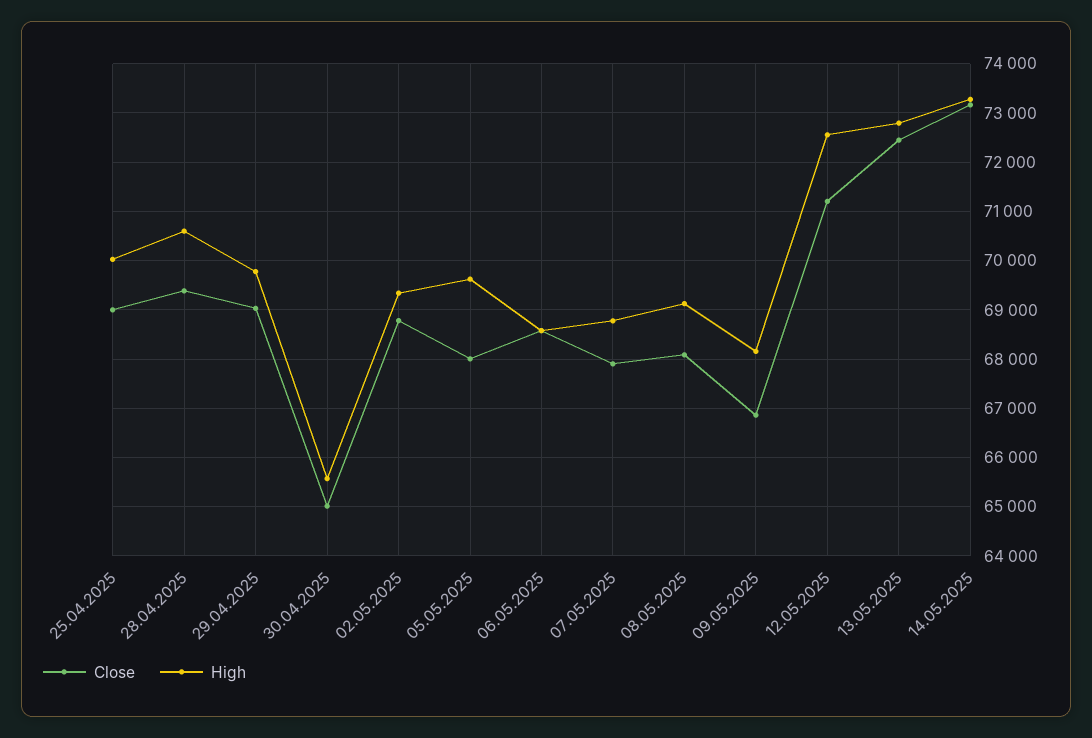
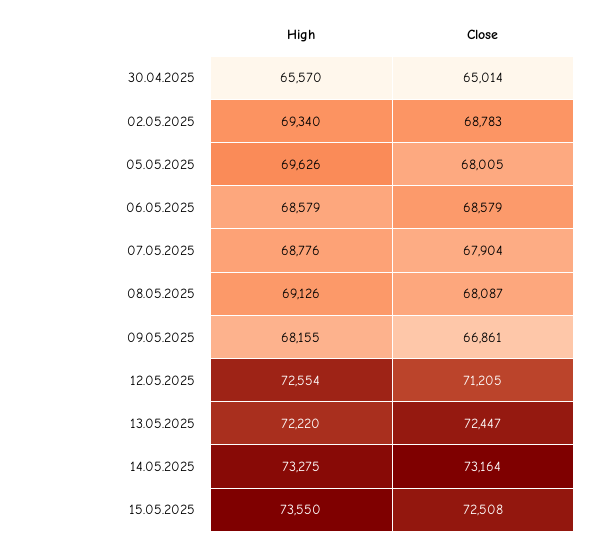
Close, 25.04.2025: 69000 -> none
High, 25.04.2025: 70000 -> none
Close, 28.04.2025: 69400 -> none
High, 28.04.2025: 70600 -> none
Close, 29.04.2025: 69000 -> none
High, 29.04.2025: 69800 -> none
High, 13.05.2025: 72800 -> 72220
High, 15.05.2025: none -> 73550
Close, 15.05.2025: none -> 72508

